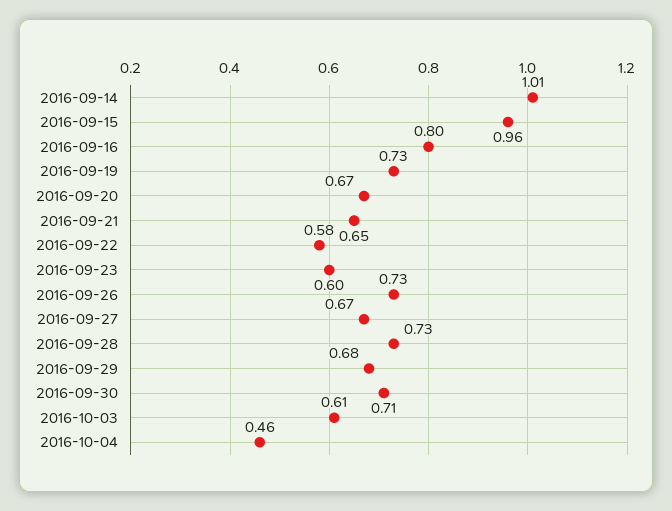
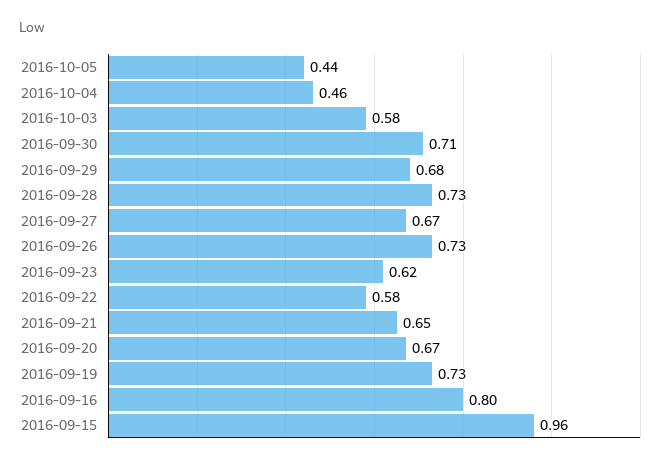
2016-09-14: 1.01 -> none
2016-09-23: 0.6 -> 0.62
2016-10-03: 0.61 -> 0.58
2016-10-05: none -> 0.44

